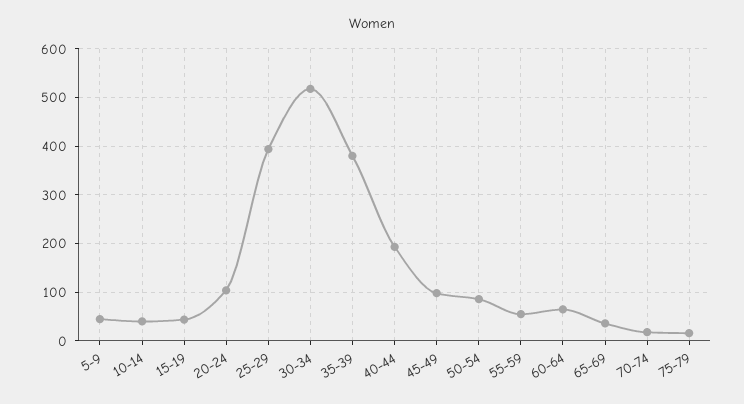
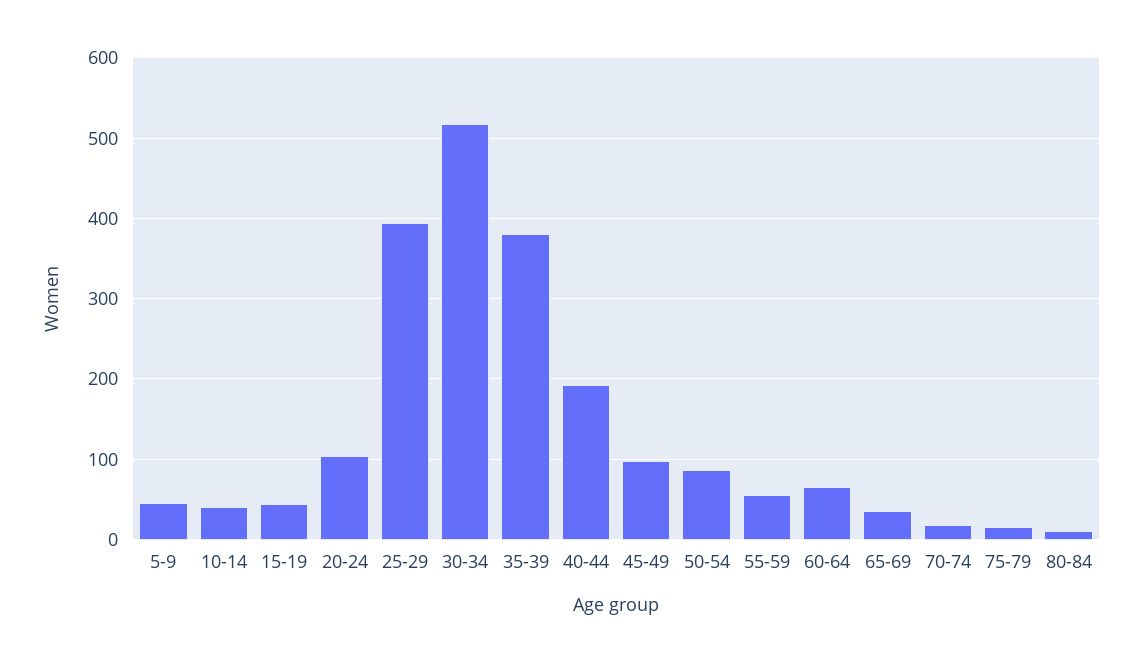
80-84: none -> 10

